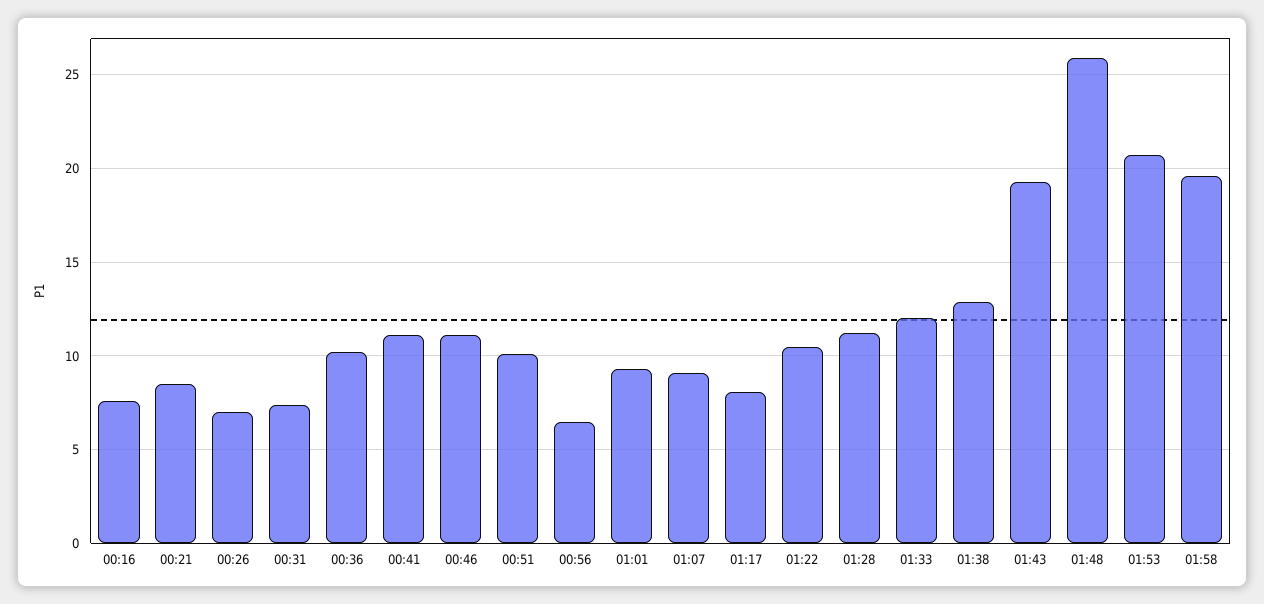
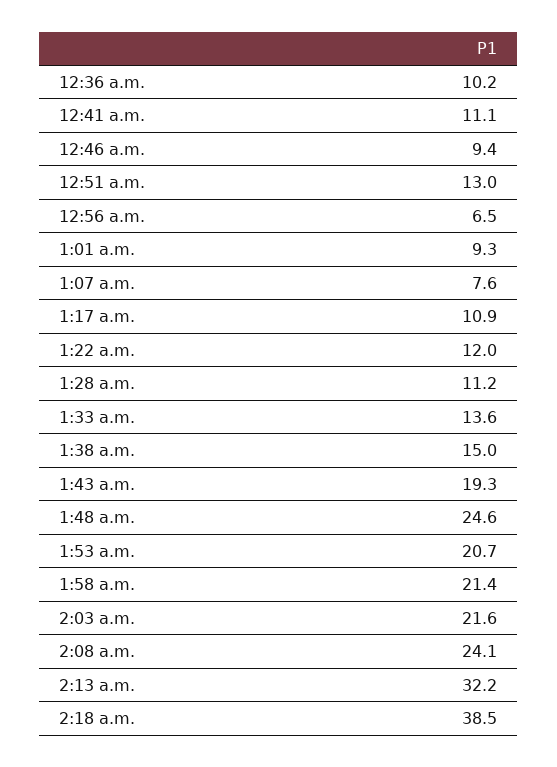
00:16: 7.5 -> none
00:21: 8.5 -> none
00:26: 7 -> none
00:31: 7.5 -> none
00:46: 11 -> 9.4
00:51: 10 -> 13
01:07: 9 -> 7.6
01:17: 8 -> 10.9
01:22: 10.5 -> 12
01:33: 12 -> 13.6
01:38: 13 -> 15
01:48: 26 -> 24.6
01:58: 19.5 -> 21.4
2:03 a.m.: none -> 21.6
2:08 a.m.: none -> 24.1
2:13 a.m.: none -> 32.2
2:18 a.m.: none -> 38.5

